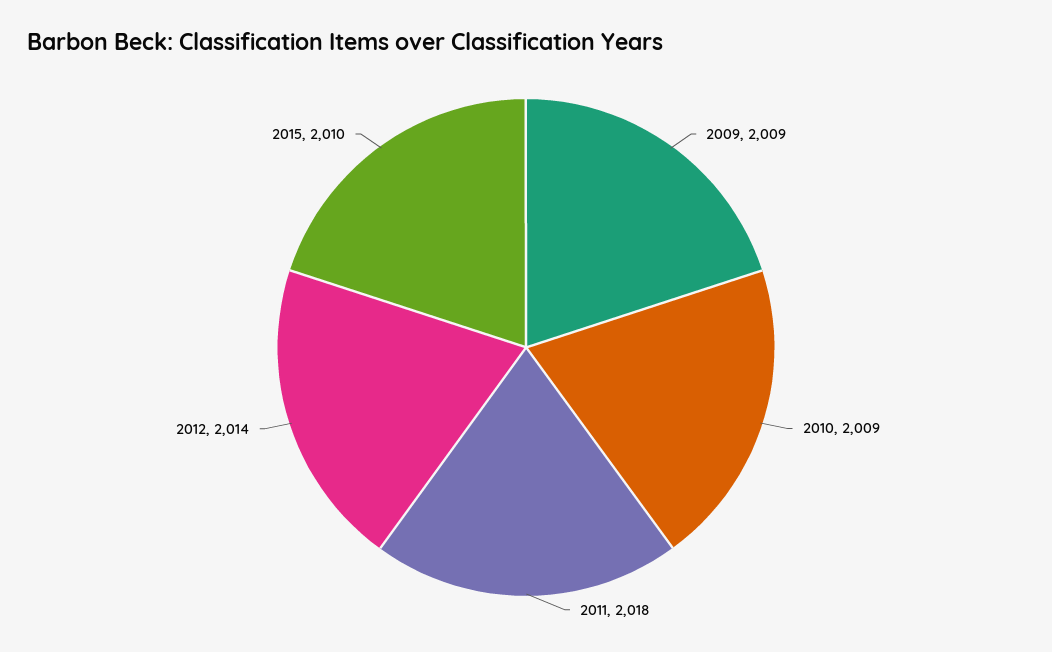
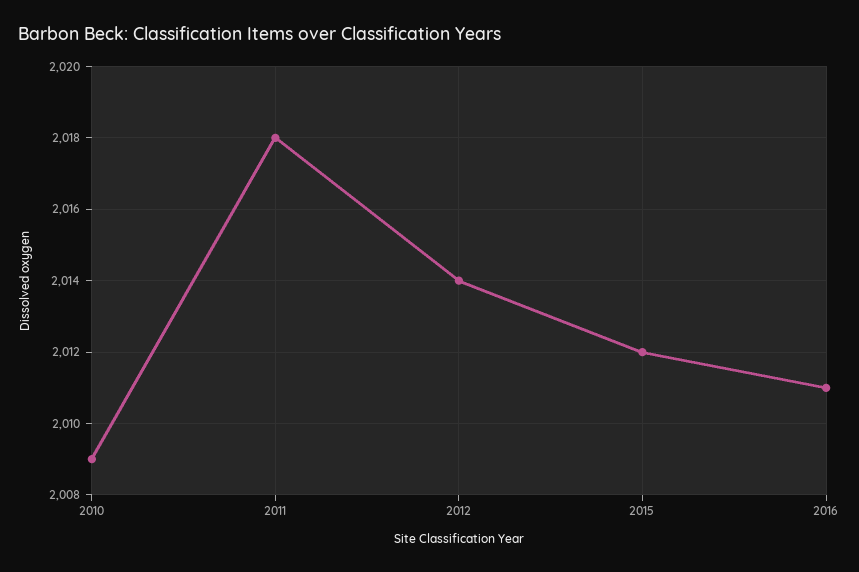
2009: 2009 -> none
2015: 2010 -> 2012
2016: none -> 2011

